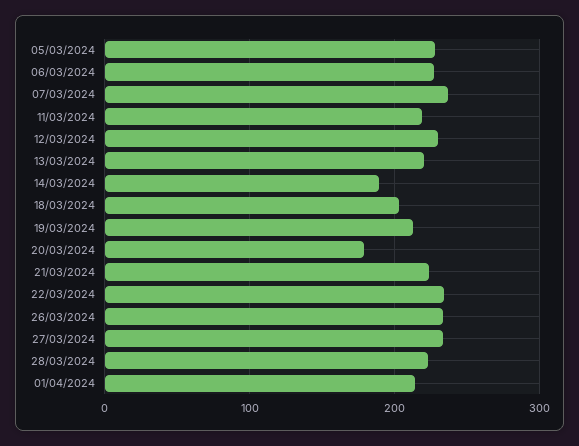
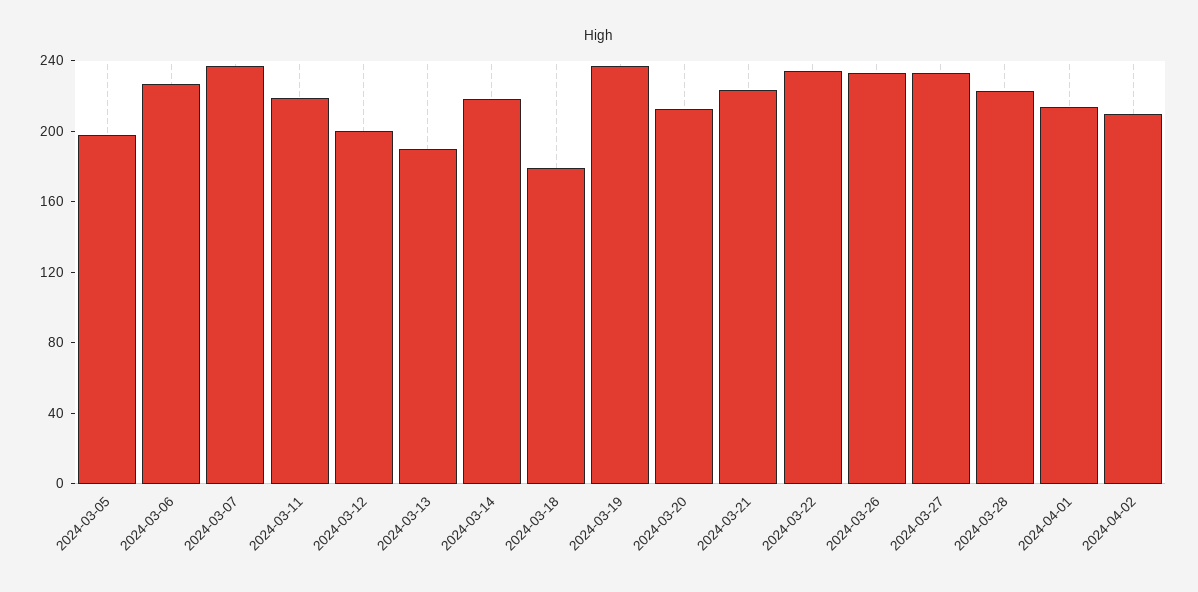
05/03/2024: 230 -> 200
12/03/2024: 230 -> 200
13/03/2024: 220 -> 190
14/03/2024: 190 -> 220
18/03/2024: 200 -> 180
19/03/2024: 210 -> 240
20/03/2024: 180 -> 210
2024-04-02: none -> 210

